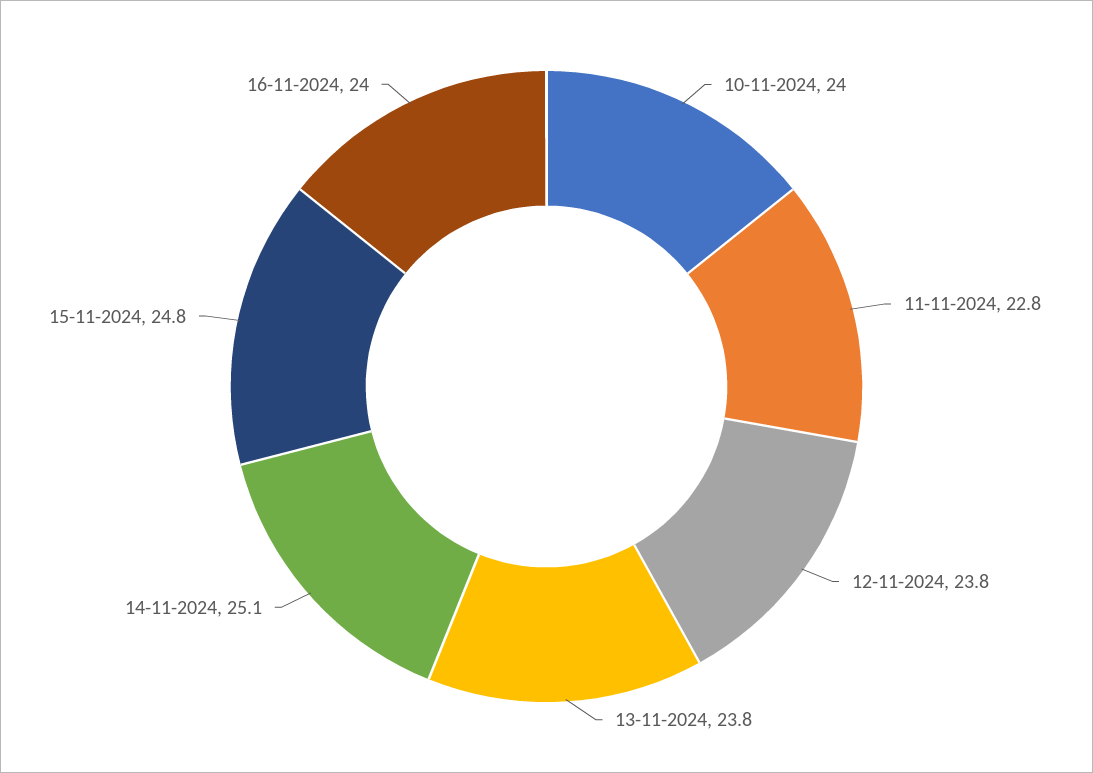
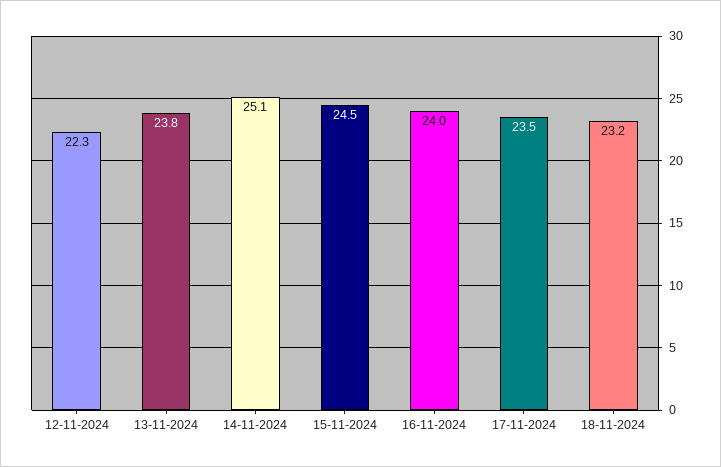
10-11-2024: 24 -> none
11-11-2024: 22.8 -> none
12-11-2024: 23.8 -> 22.3
15-11-2024: 24.8 -> 24.5
17-11-2024: none -> 23.5
18-11-2024: none -> 23.2

